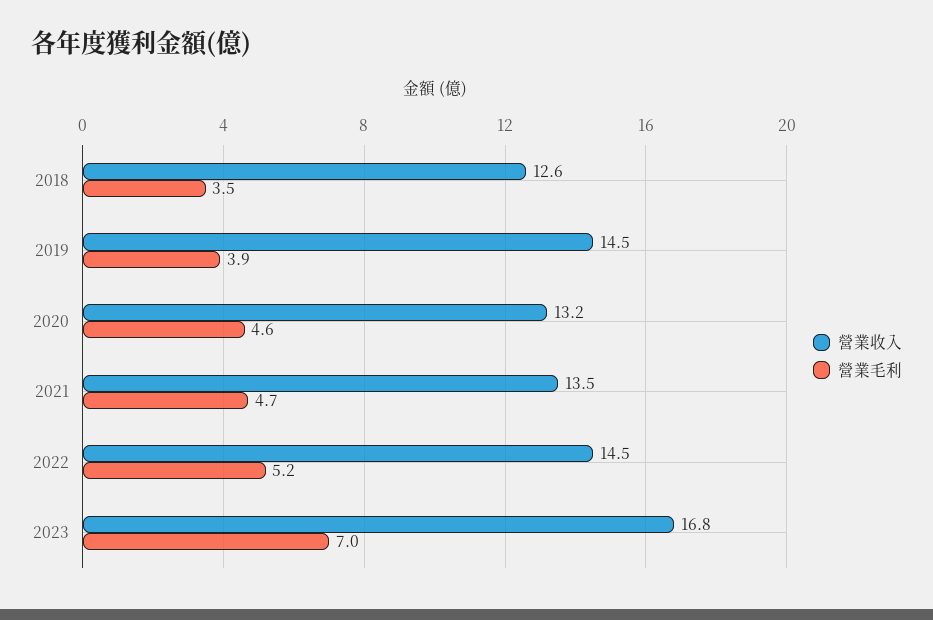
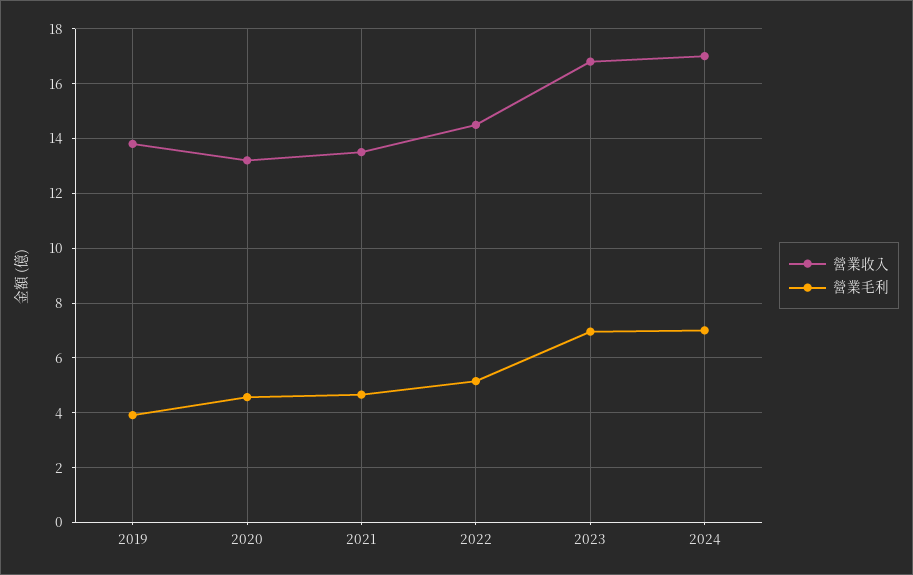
營業收入, 2018: 12.6 -> none
營業毛利, 2018: 3.5 -> none
營業收入, 2019: 14.5 -> 13.75
營業收入, 2024: none -> 17
營業毛利, 2024: none -> 7

